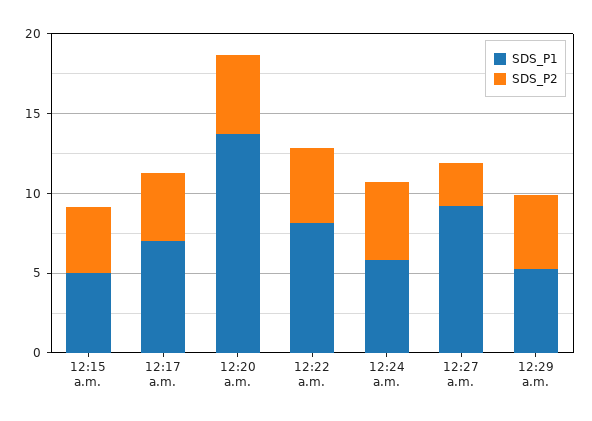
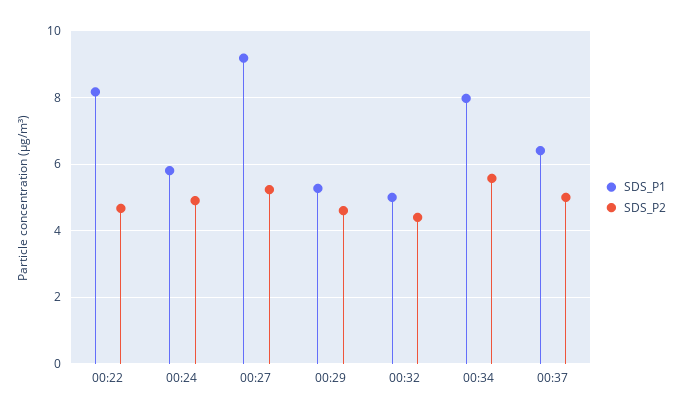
SDS_P1, 12:15 a.m.: 5 -> none
SDS_P2, 12:15 a.m.: 4 -> none
SDS_P1, 12:17 a.m.: 7 -> none
SDS_P2, 12:17 a.m.: 4 -> none
SDS_P1, 12:20 a.m.: 14 -> none
SDS_P2, 12:20 a.m.: 5 -> none
SDS_P2, 12:27 a.m.: 3 -> 5.2
SDS_P1, 00:32: none -> 5
SDS_P2, 00:32: none -> 4.4
SDS_P1, 00:34: none -> 8
SDS_P2, 00:34: none -> 5.6
SDS_P1, 00:37: none -> 6.4
SDS_P2, 00:37: none -> 5

